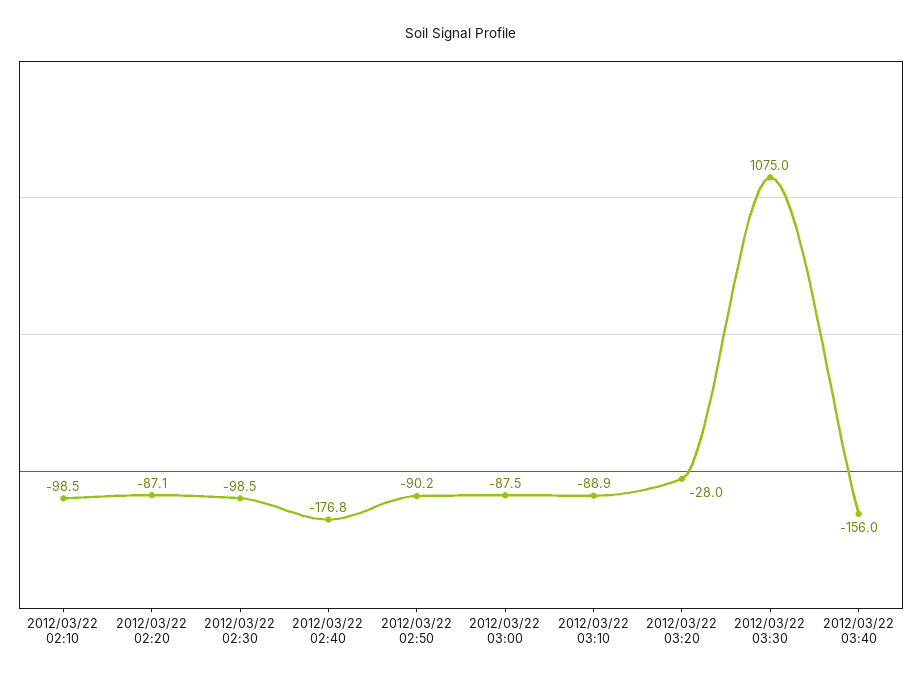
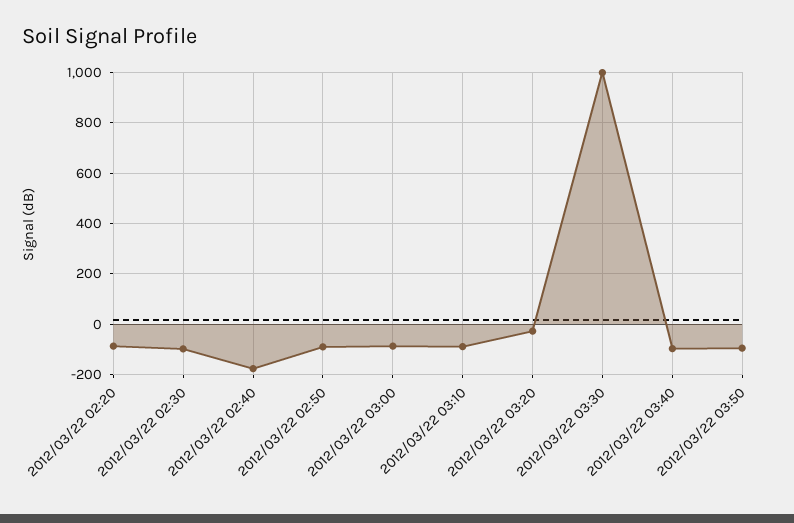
2012/03/22 02:10: -98.5 -> none
2012/03/22 03:30: 1075 -> 1000
2012/03/22 03:40: -156 -> -100
2012/03/22 03:50: none -> -100

